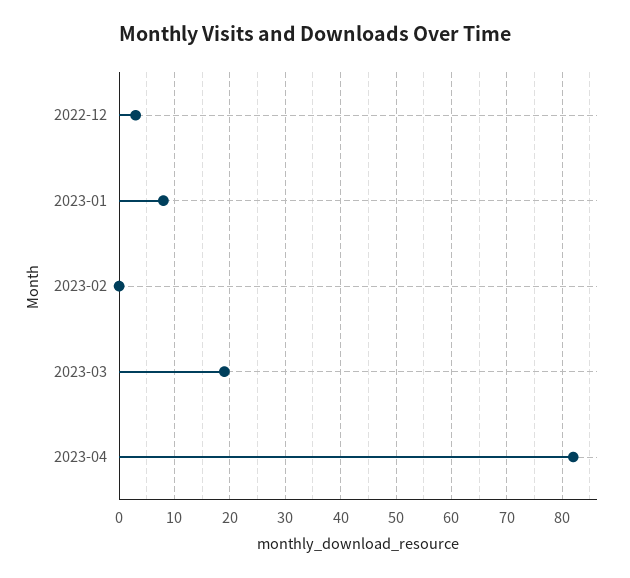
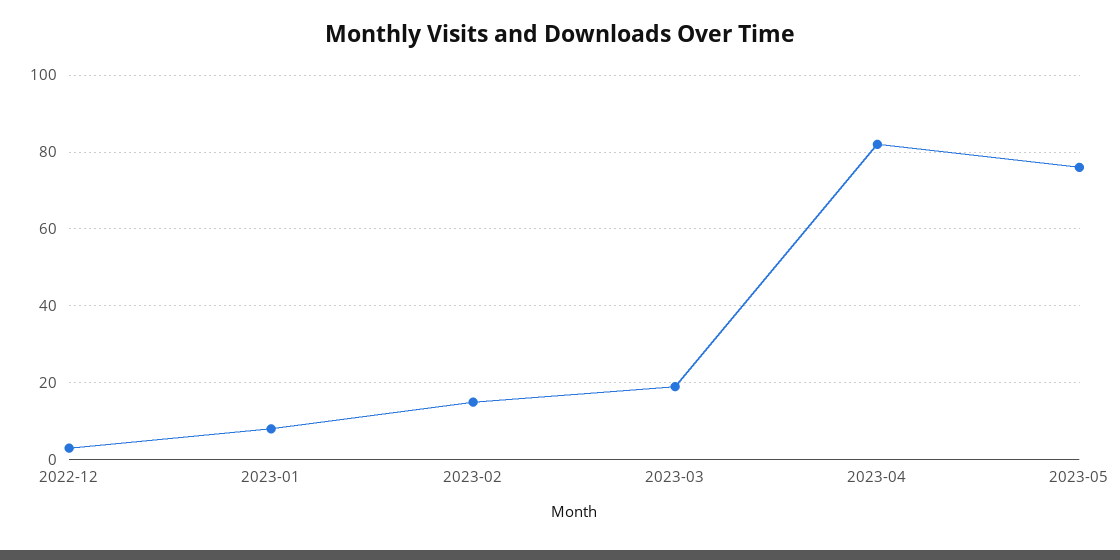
2023-02: 0 -> 15
2023-05: none -> 75

